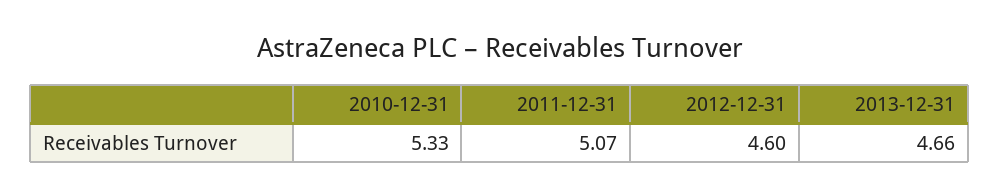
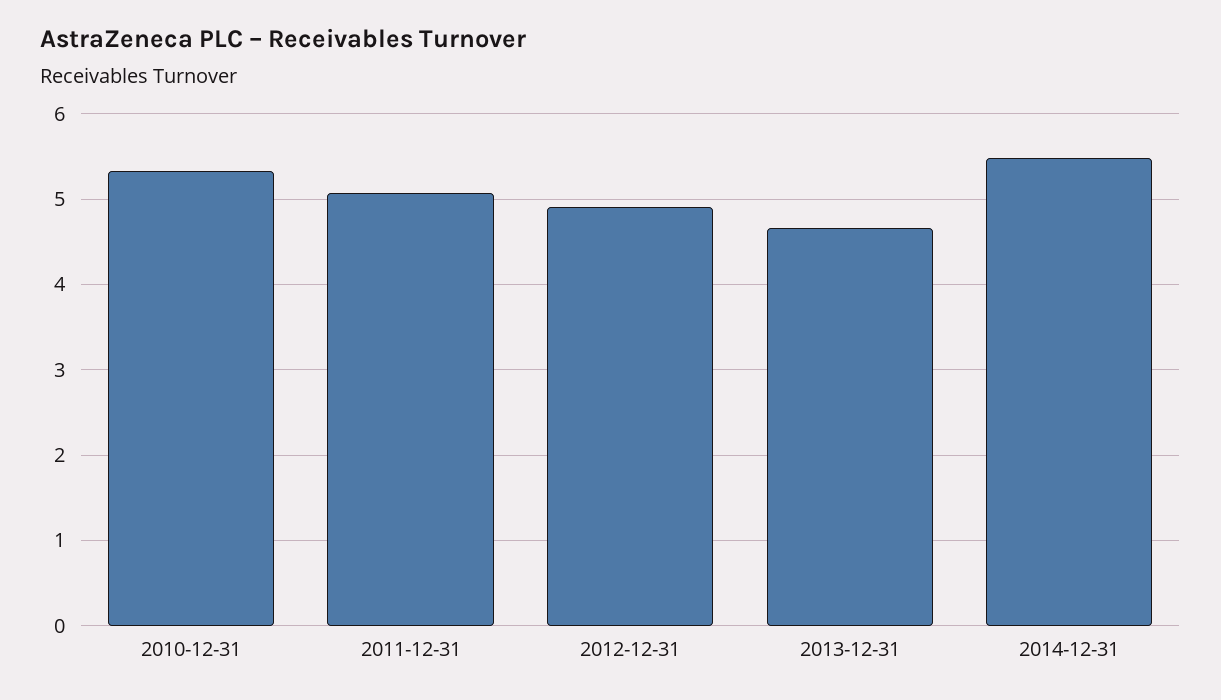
2012-12-31: 4.6 -> 4.9
2014-12-31: none -> 5.5

